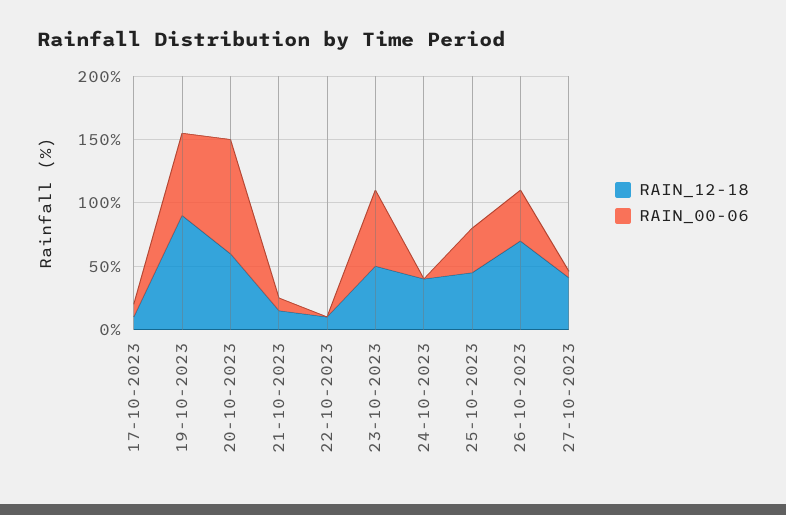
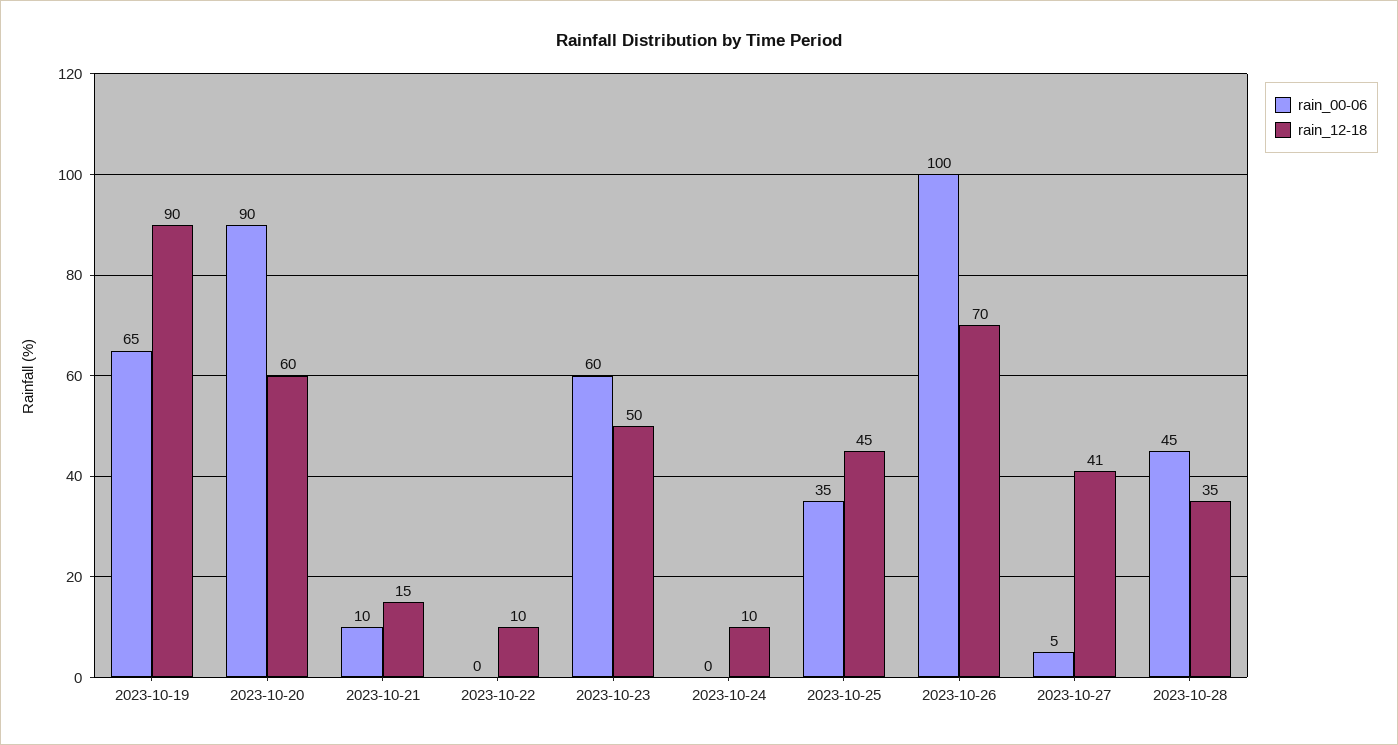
RAIN_12-18, 17-10-2023: 10 -> none
RAIN_00-06, 17-10-2023: 10 -> none
RAIN_12-18, 24-10-2023: 40 -> 10
RAIN_00-06, 26-10-2023: 40 -> 100
RAIN_00-06, 2023-10-28: none -> 45
RAIN_12-18, 2023-10-28: none -> 35

